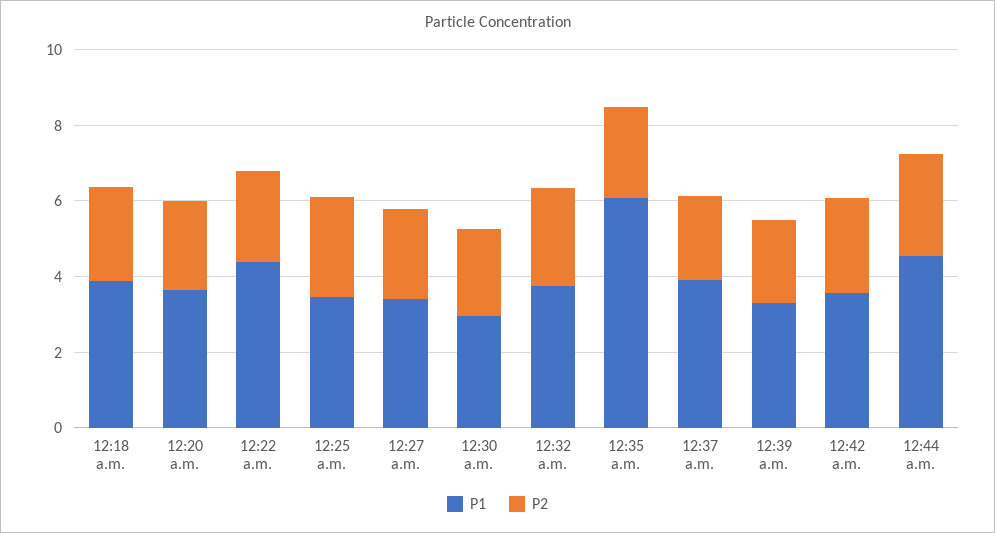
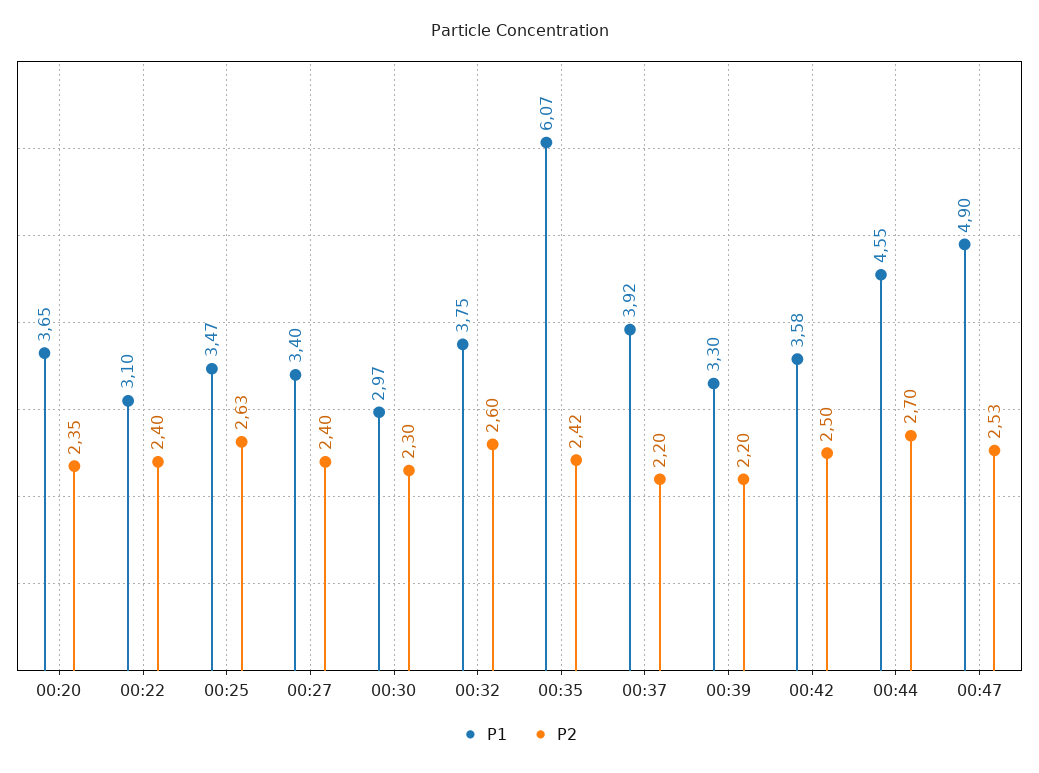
P1, 12:18 a.m.: 4 -> none
P2, 12:18 a.m.: 2.5 -> none
P1, 12:22 a.m.: 4.5 -> 3.1
P1, 00:47: none -> 4.9
P2, 00:47: none -> 2.53

